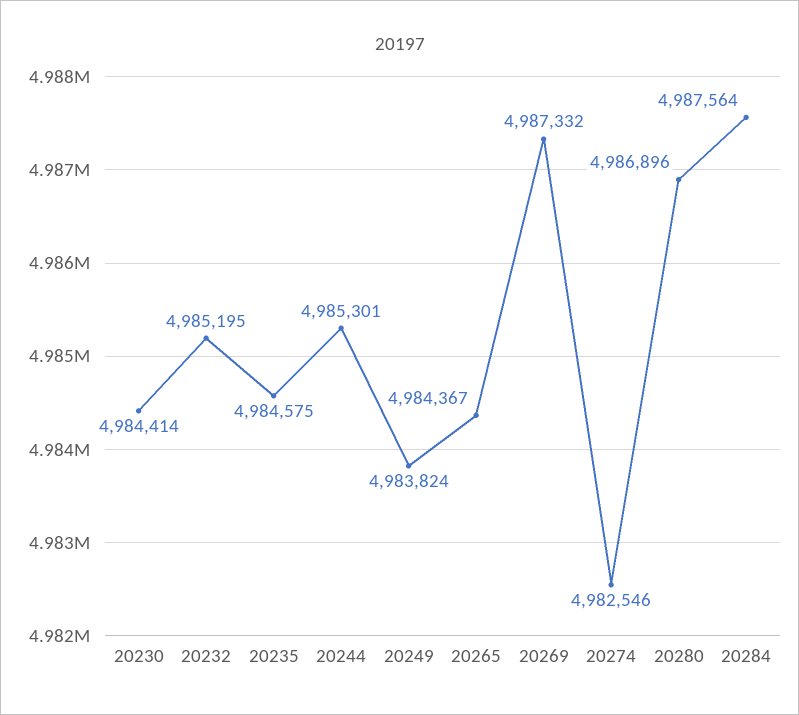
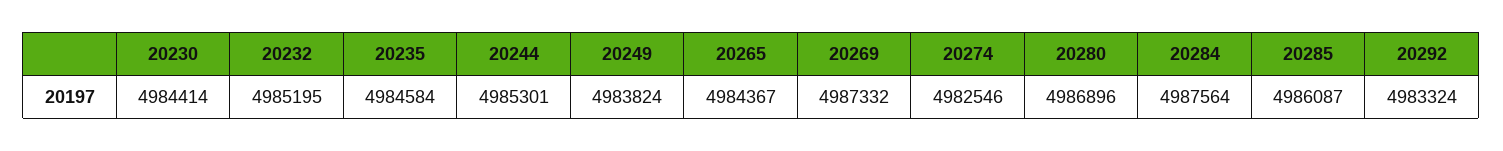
20235: 4984575 -> 4984584
20285: none -> 4986087
20292: none -> 4983324

